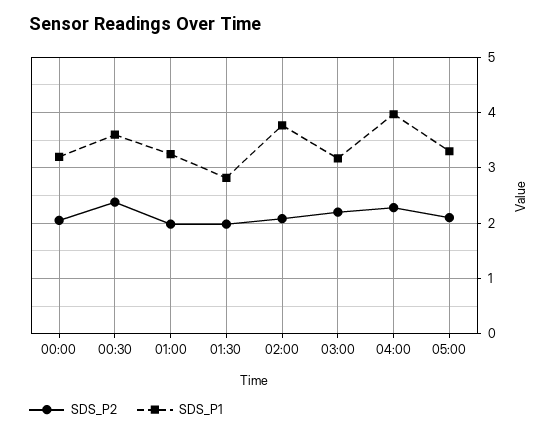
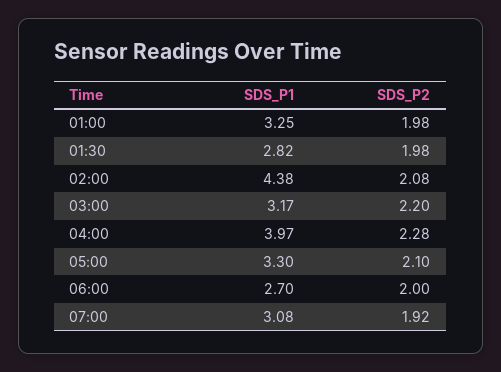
SDS_P2, 00:00: 2 -> none
SDS_P1, 00:00: 3.2 -> none
SDS_P2, 00:30: 2.4 -> none
SDS_P1, 00:30: 3.6 -> none
SDS_P1, 02:00: 3.8 -> 4.38
SDS_P1, 06:00: none -> 2.7
SDS_P2, 06:00: none -> 2
SDS_P1, 07:00: none -> 3.08
SDS_P2, 07:00: none -> 1.92

